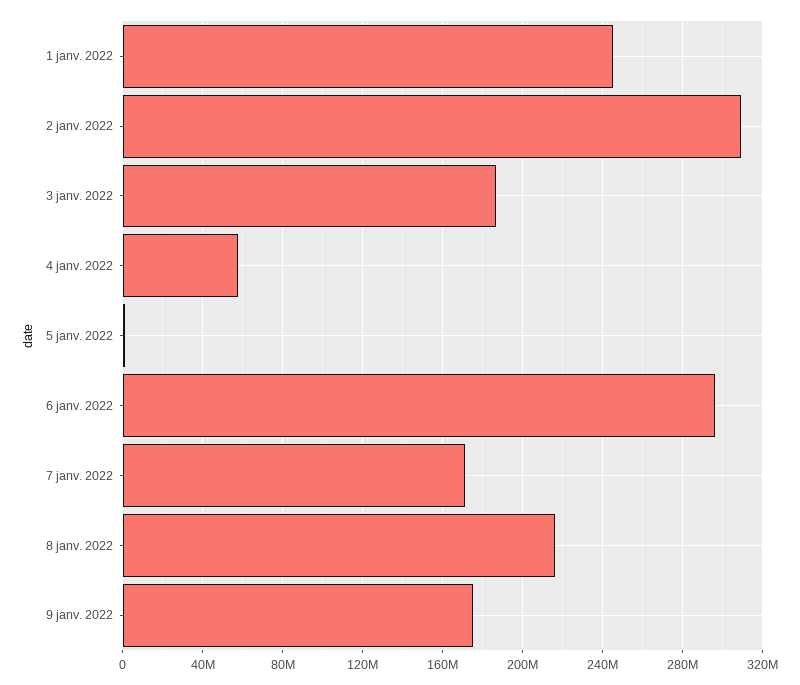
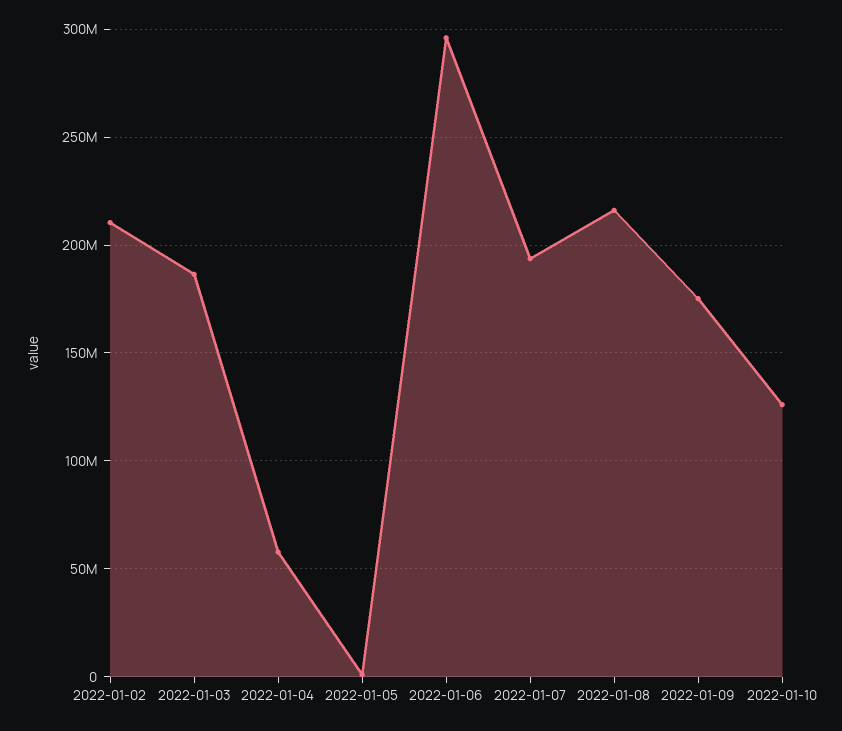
1 janv. 2022: 245000000 -> none
2 janv. 2022: 310000000 -> 210000000
7 janv. 2022: 170000000 -> 195000000
2022-01-10: none -> 125000000

